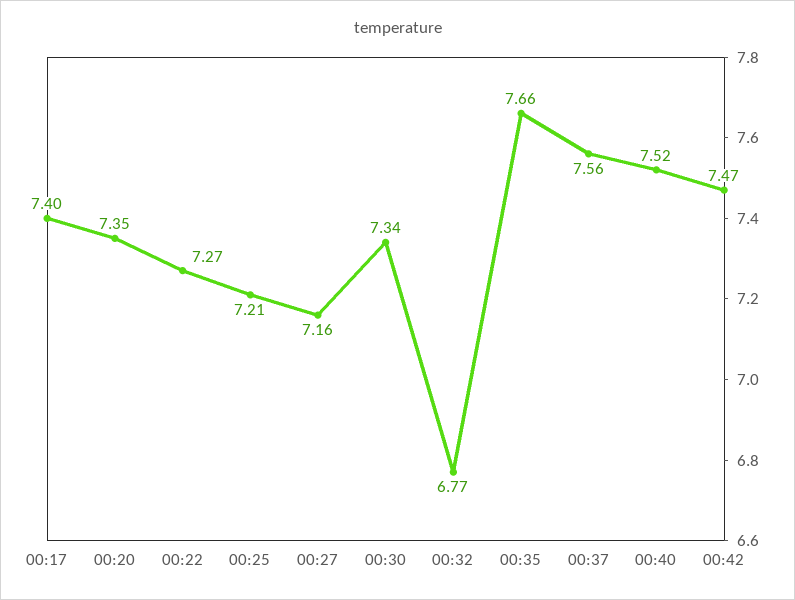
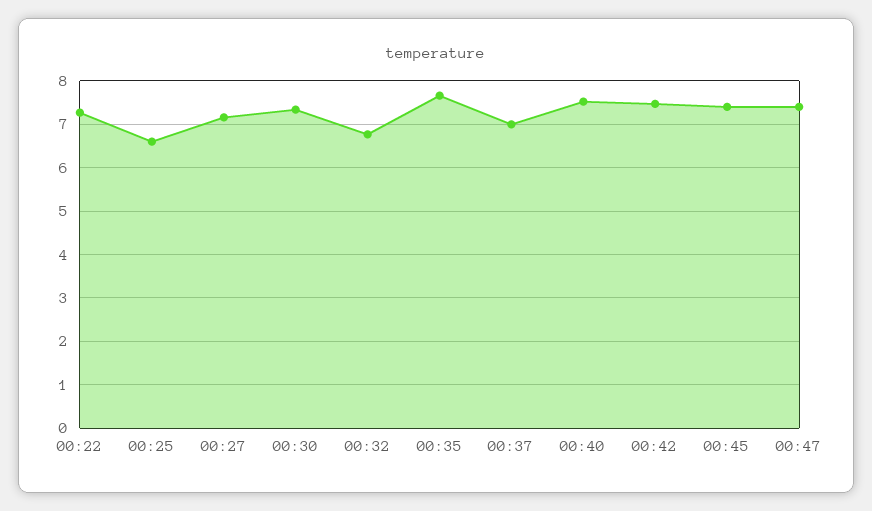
00:17: 7.4 -> none
00:20: 7.35 -> none
00:25: 7.21 -> 6.6
00:37: 7.56 -> 7
00:45: none -> 7.4
00:47: none -> 7.4

